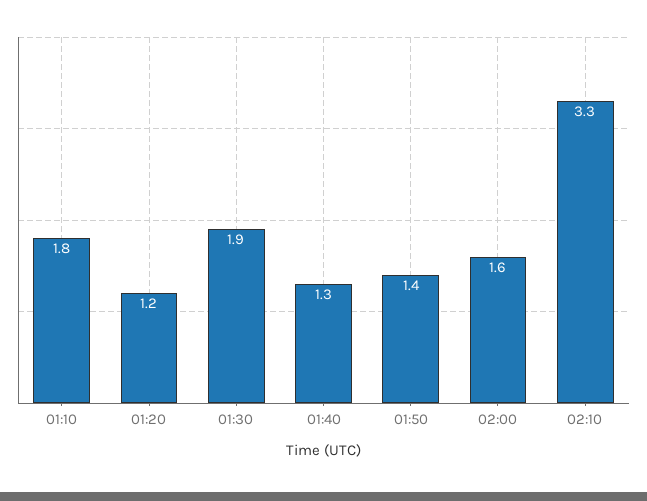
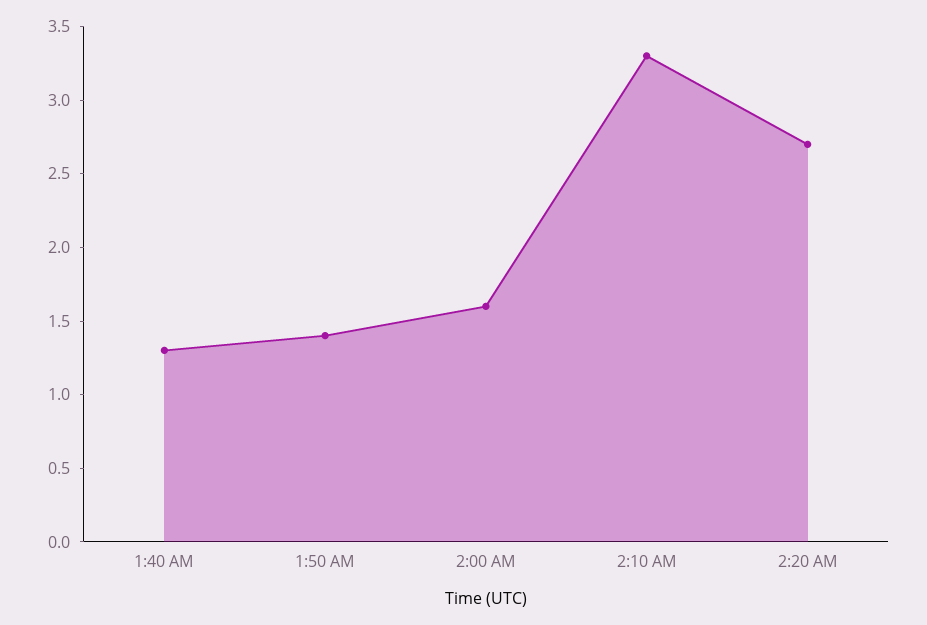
01:10: 1.8 -> none
01:20: 1.2 -> none
01:30: 1.9 -> none
2:20 AM: none -> 2.7

